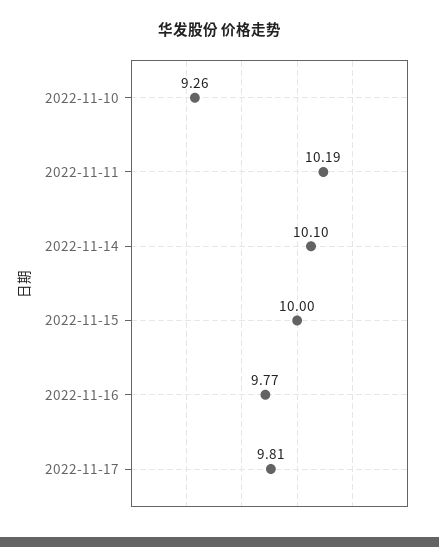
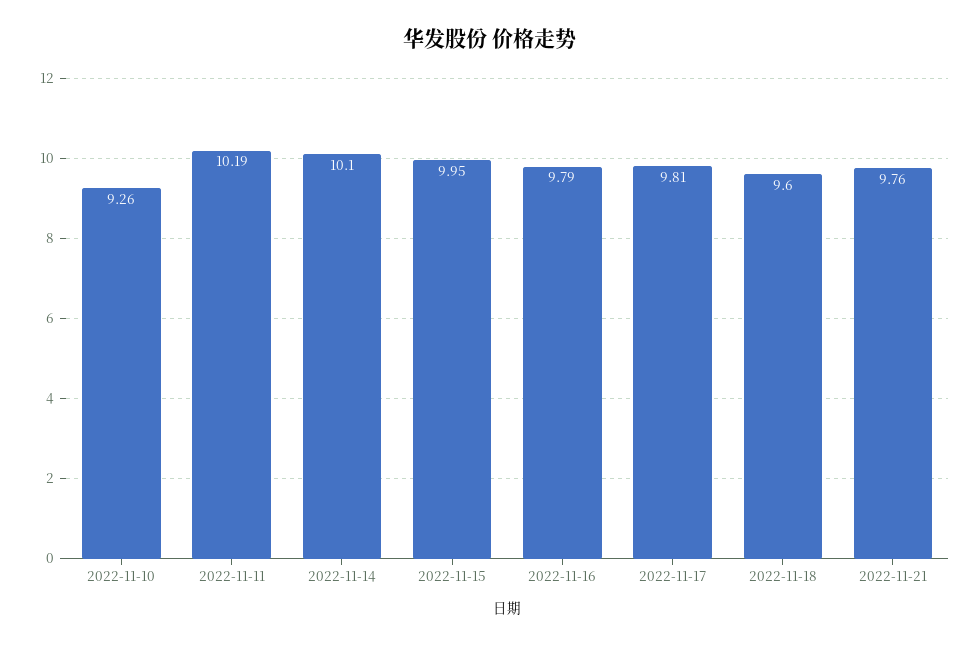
2022-11-15: 10 -> 9.95
2022-11-16: 9.77 -> 9.79
2022-11-18: none -> 9.6
2022-11-21: none -> 9.76

